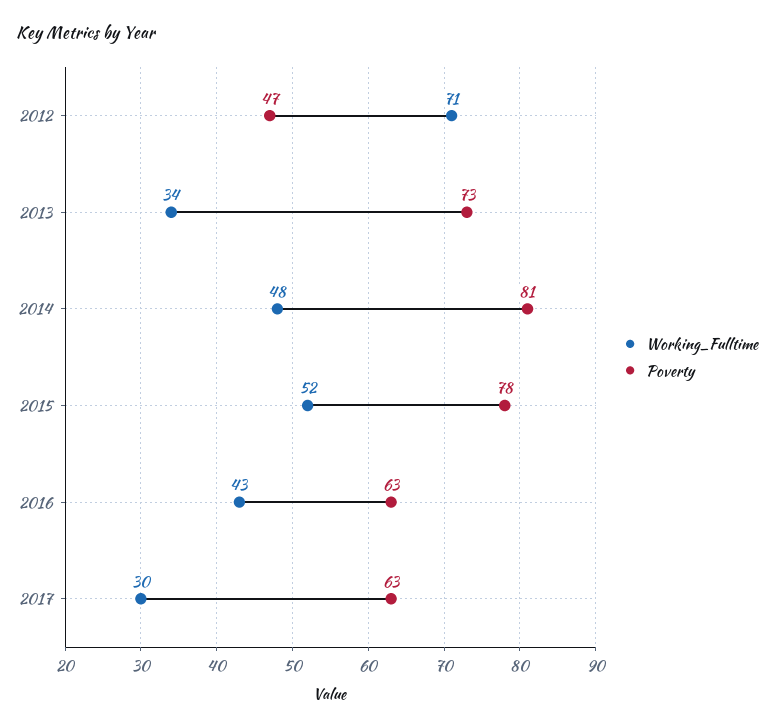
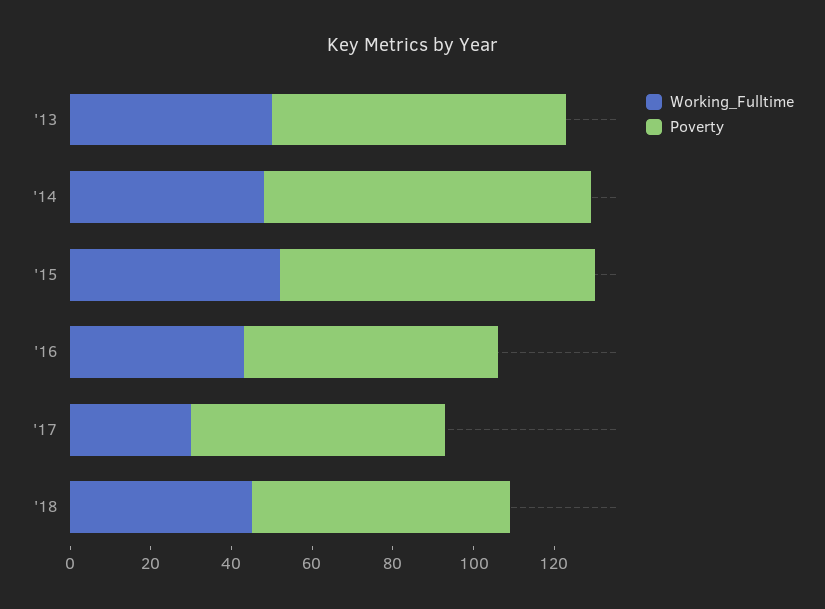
Working_Fulltime, 2012: 71 -> none
Poverty, 2012: 47 -> none
Working_Fulltime, 2013: 34 -> 50
Working_Fulltime, '18: none -> 45
Poverty, '18: none -> 65

